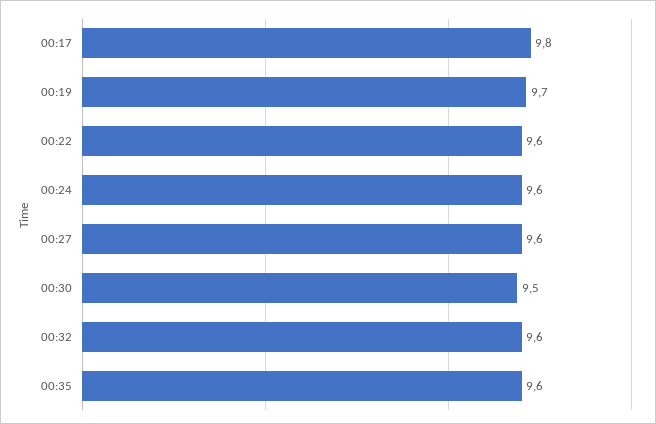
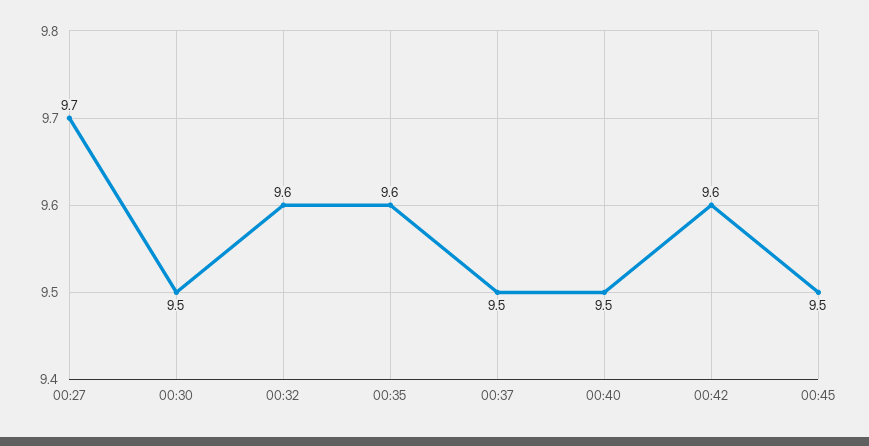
00:17: 9.8 -> none
00:19: 9.7 -> none
00:22: 9.6 -> none
00:24: 9.6 -> none
00:27: 9.6 -> 9.7
00:37: none -> 9.5
00:40: none -> 9.5
00:42: none -> 9.6
00:45: none -> 9.5

